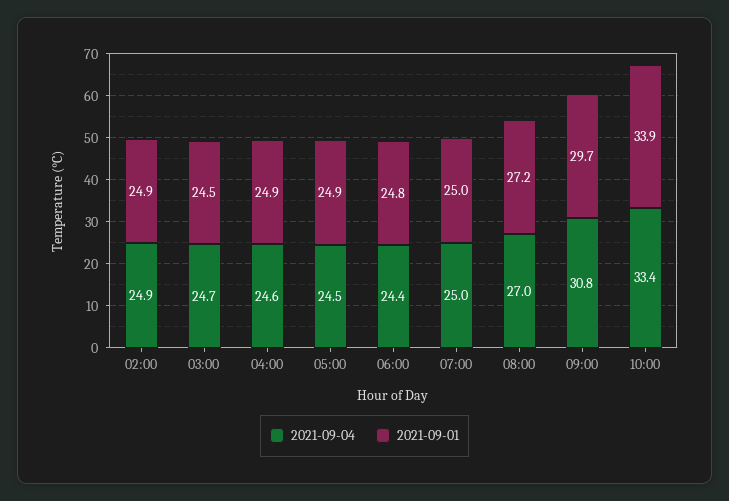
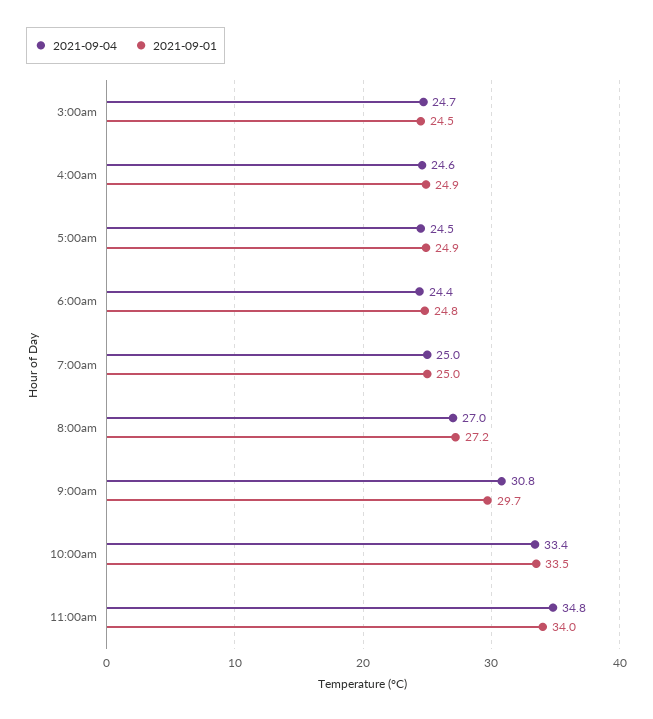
2021-09-04, 02:00: 24.9 -> none
2021-09-01, 02:00: 24.9 -> none
2021-09-01, 10:00: 33.9 -> 33.5
2021-09-04, 11:00am: none -> 34.8
2021-09-01, 11:00am: none -> 34

